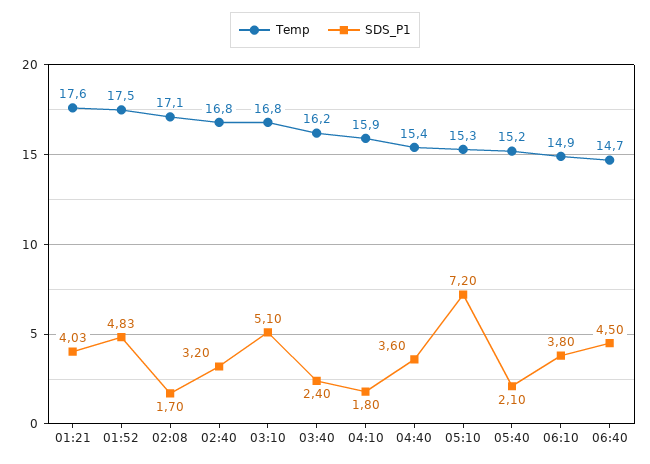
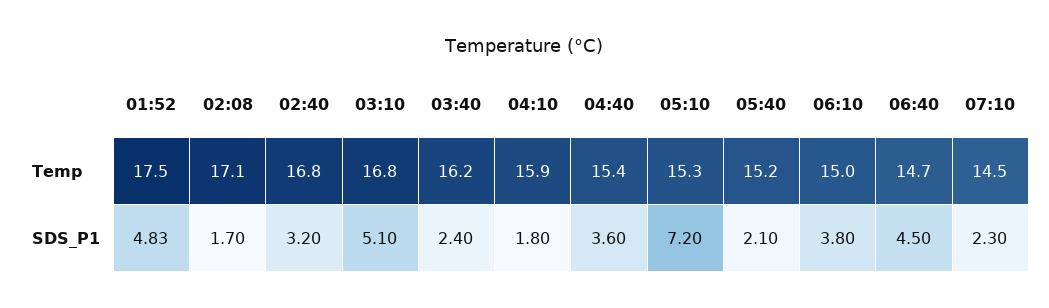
Temp, 01:21: 17.6 -> none
SDS_P1, 01:21: 4.03 -> none
Temp, 06:10: 14.9 -> 15
Temp, 07:10: none -> 14.5
SDS_P1, 07:10: none -> 2.3

